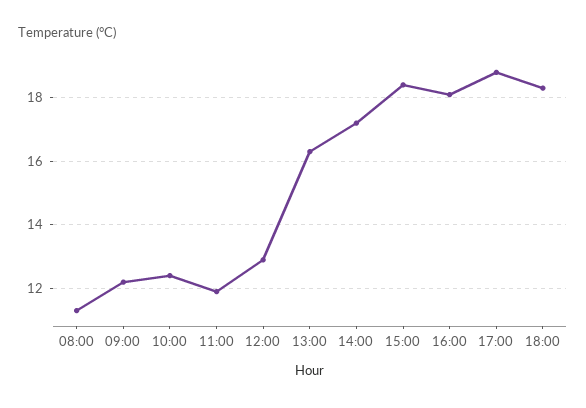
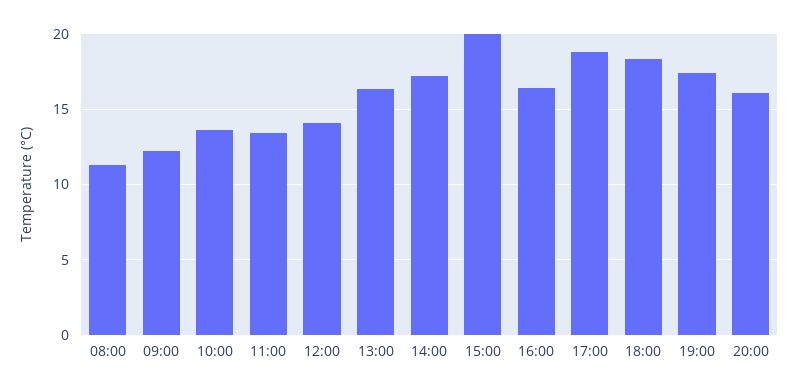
10:00: 12.5 -> 13.5
11:00: 12 -> 13.5
12:00: 13 -> 14
15:00: 18.5 -> 20
16:00: 18 -> 16.5
19:00: none -> 17.5
20:00: none -> 16

